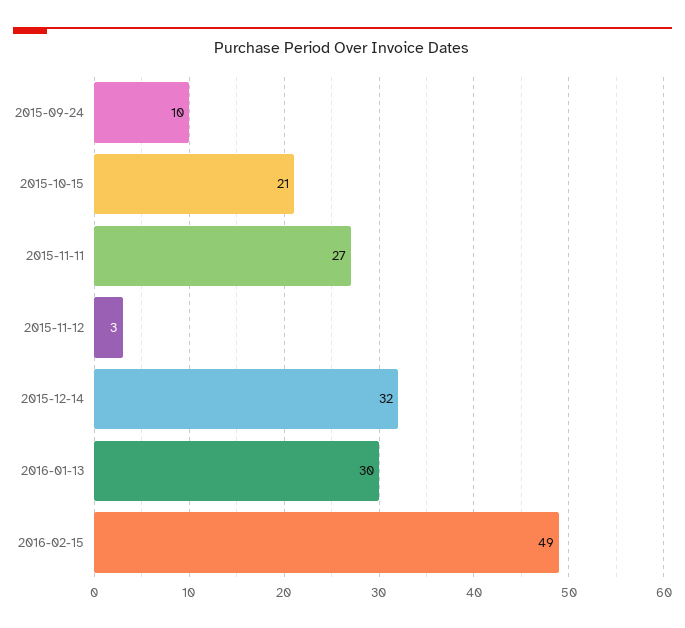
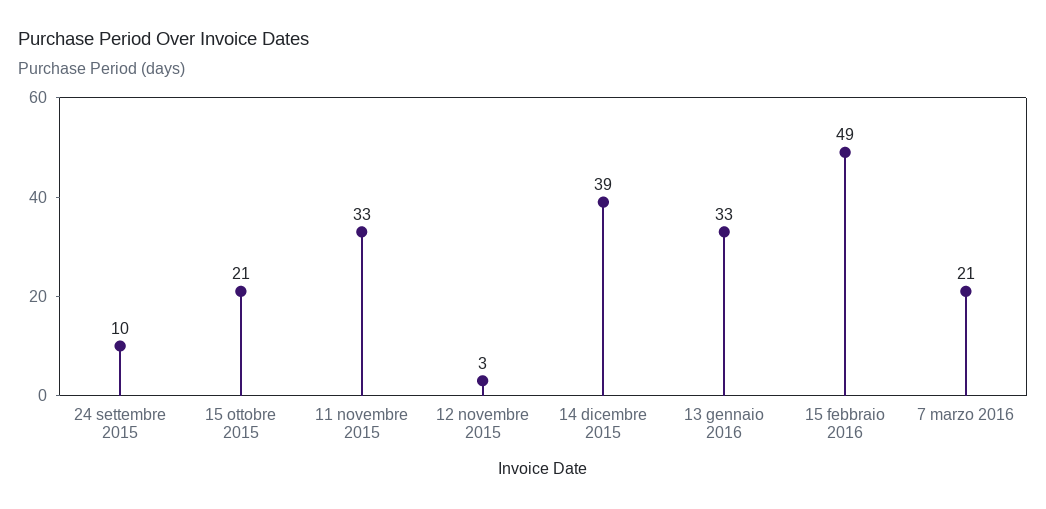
2015-11-11: 27 -> 33
2015-12-14: 32 -> 39
2016-01-13: 30 -> 33
7 marzo 2016: none -> 21

